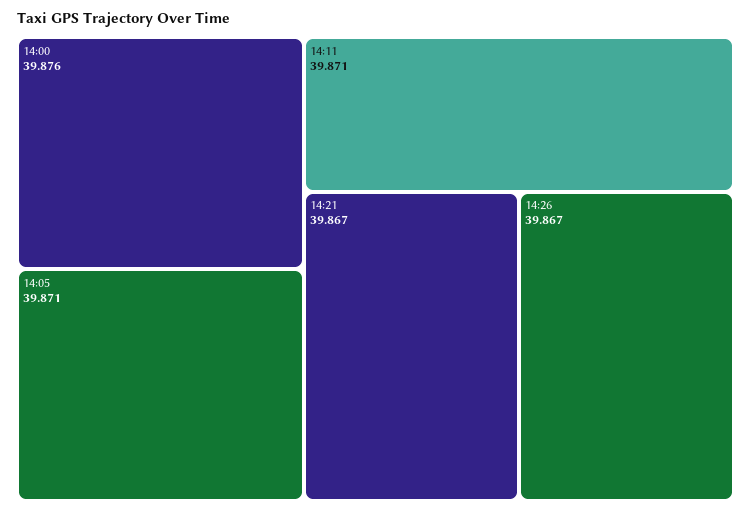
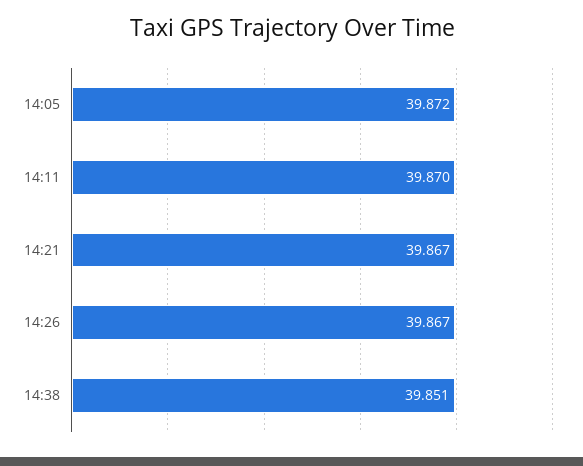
14:00: 39.876 -> none
14:05: 39.871 -> 39.872
14:11: 39.871 -> 39.87
14:38: none -> 39.851

